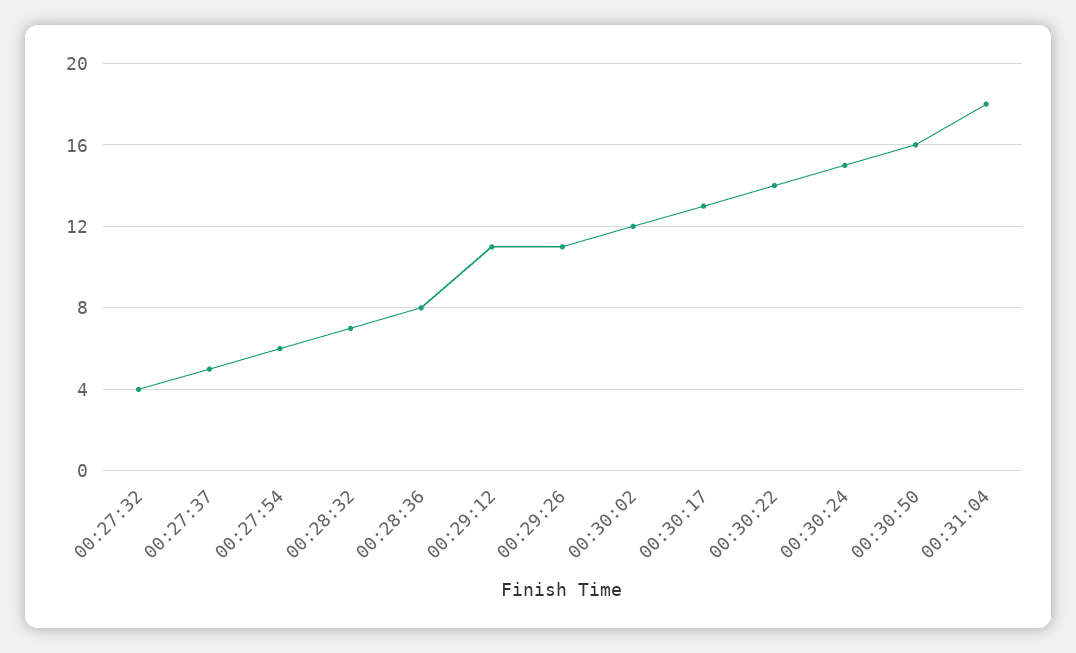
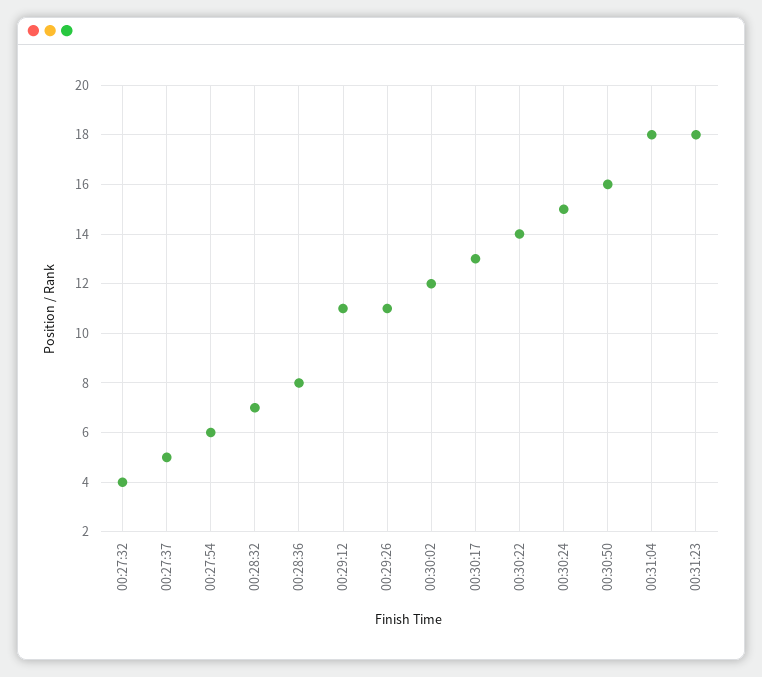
00:31:23: none -> 18

